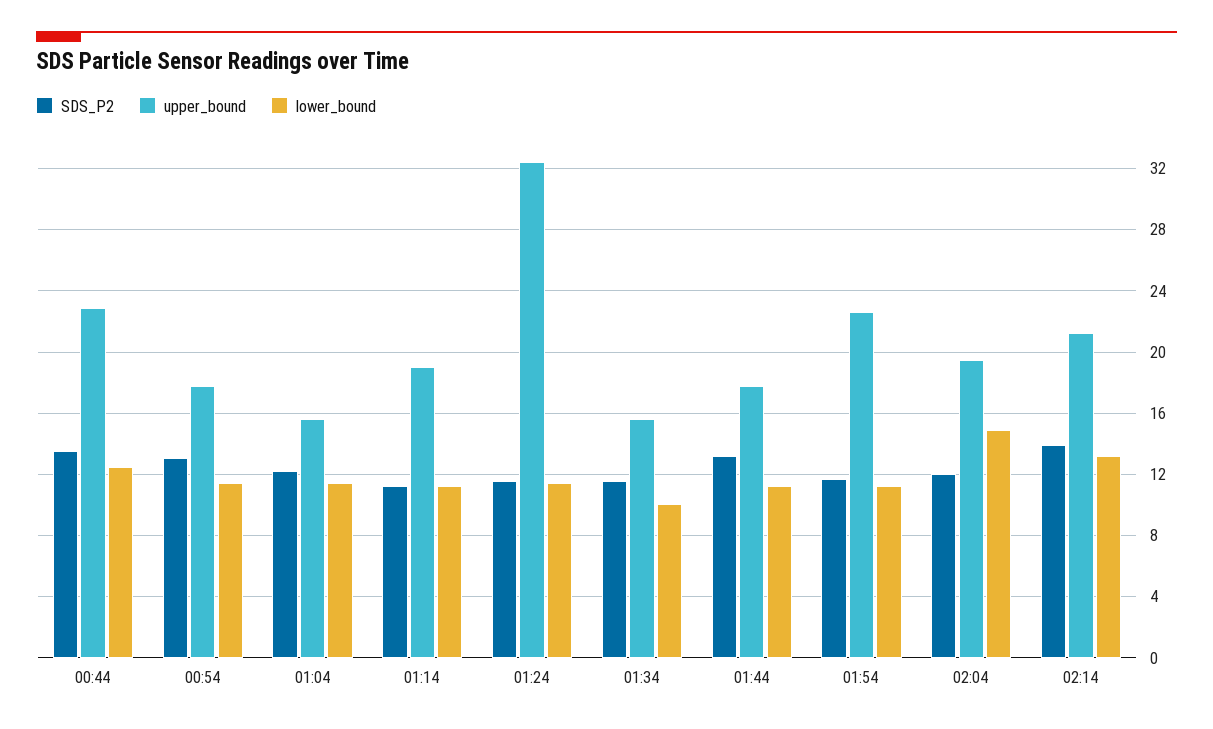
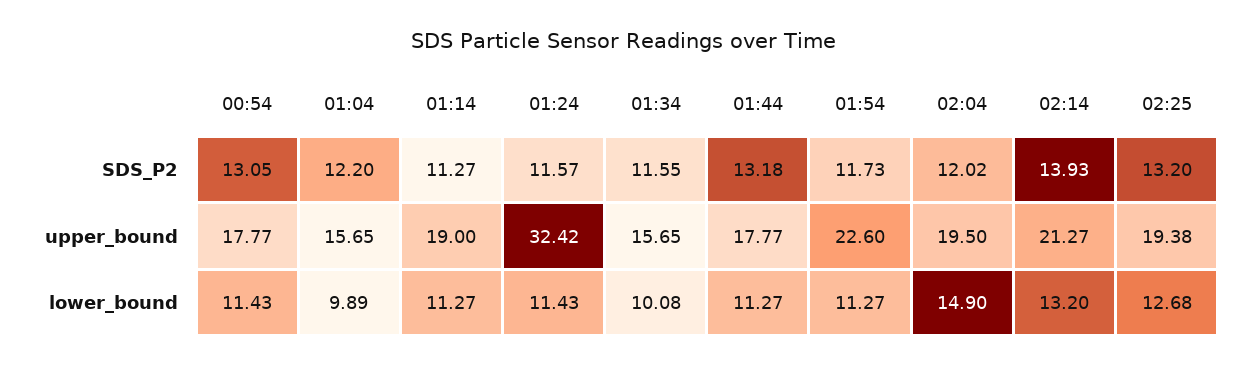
SDS_P2, 00:44: 13.5 -> none
upper_bound, 00:44: 23 -> none
lower_bound, 00:44: 12.5 -> none
lower_bound, 01:04: 11.5 -> 9.89
SDS_P2, 02:25: none -> 13.2
upper_bound, 02:25: none -> 19.38
lower_bound, 02:25: none -> 12.68

